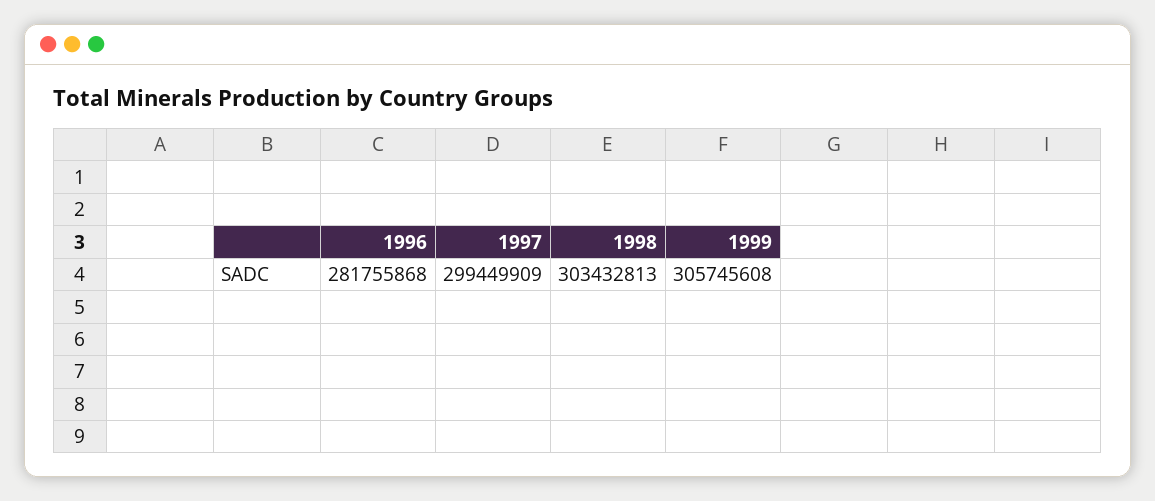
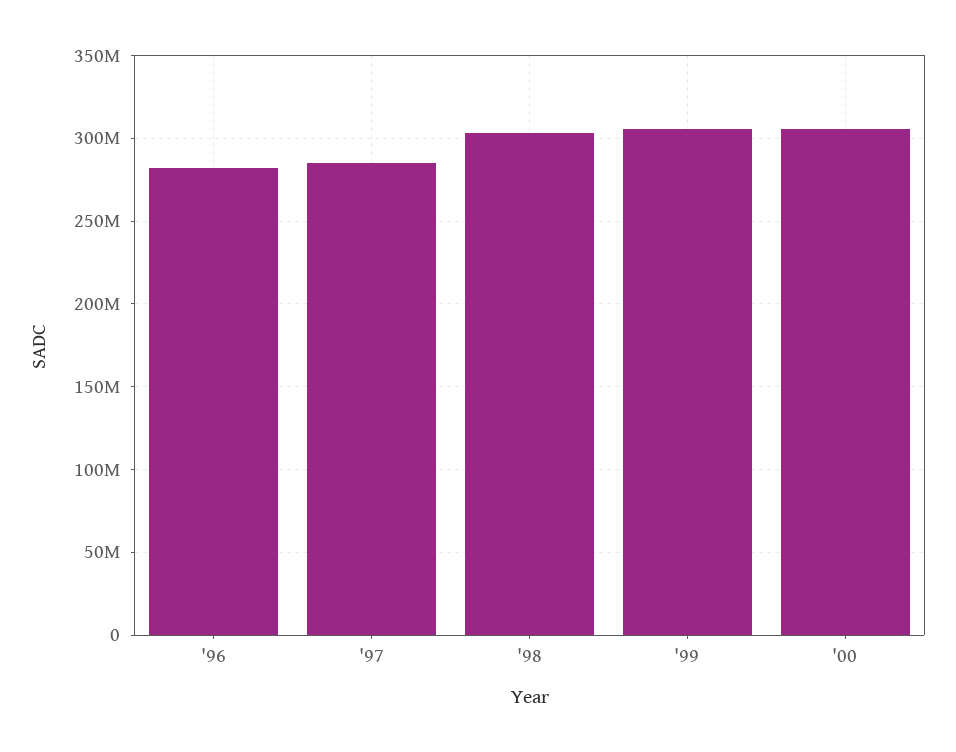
1997: 299449909 -> 285000000
'00: none -> 305000000

